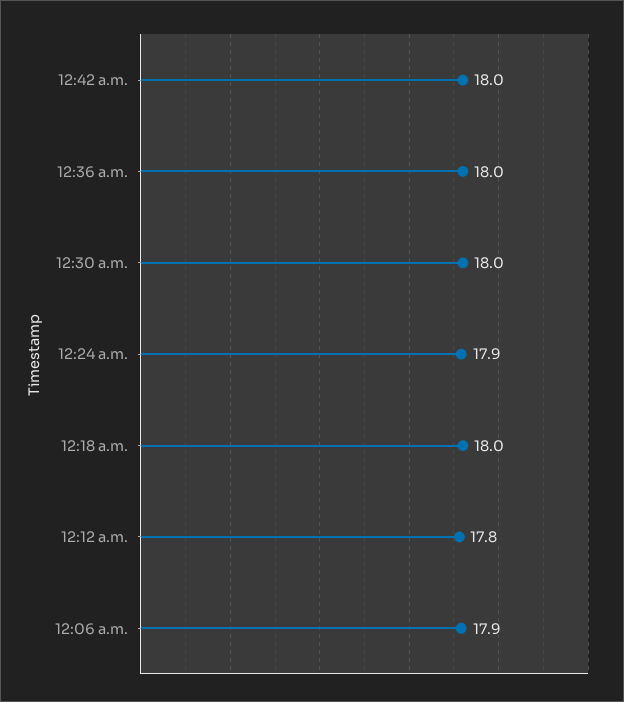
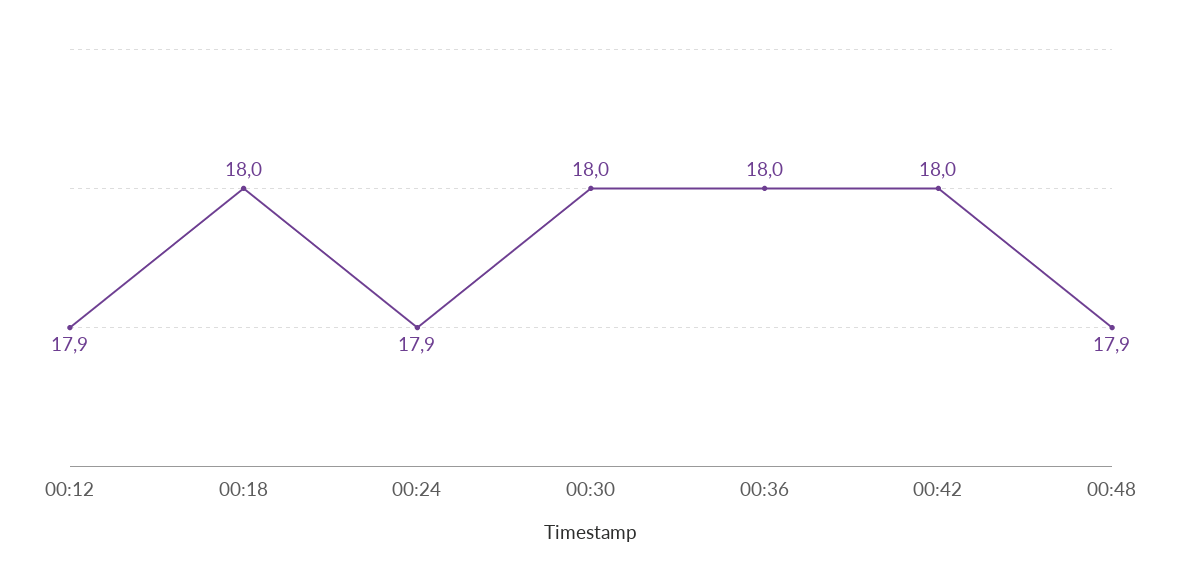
12:12 a.m.: 17.8 -> 17.9
12:06 a.m.: 17.9 -> none
00:48: none -> 17.9

